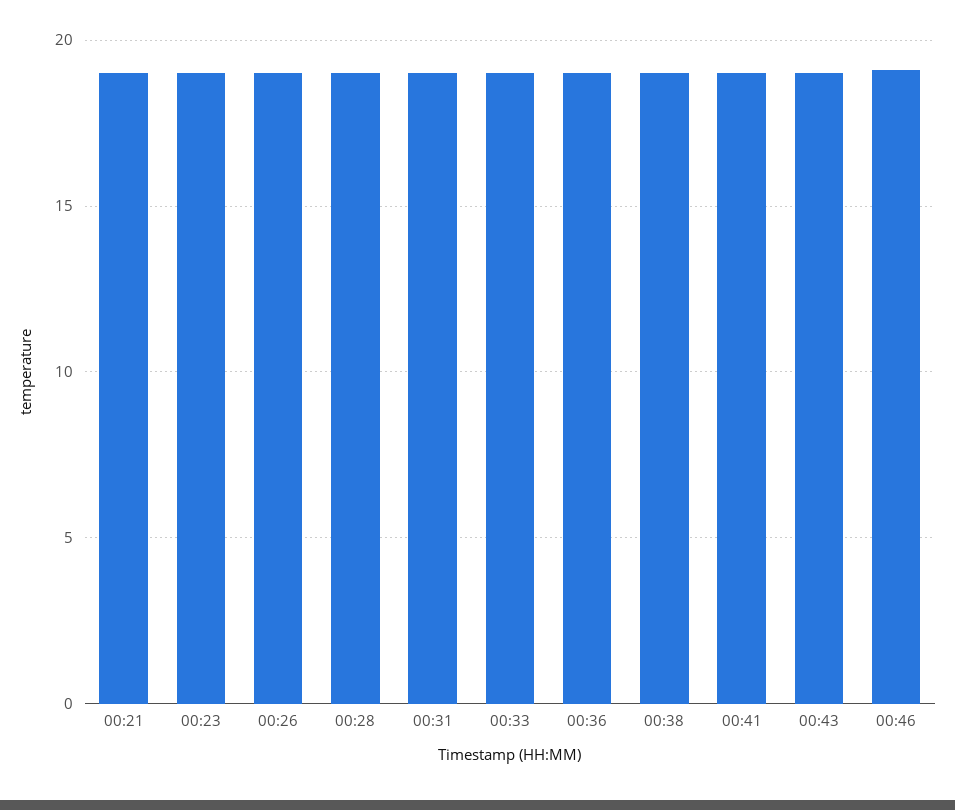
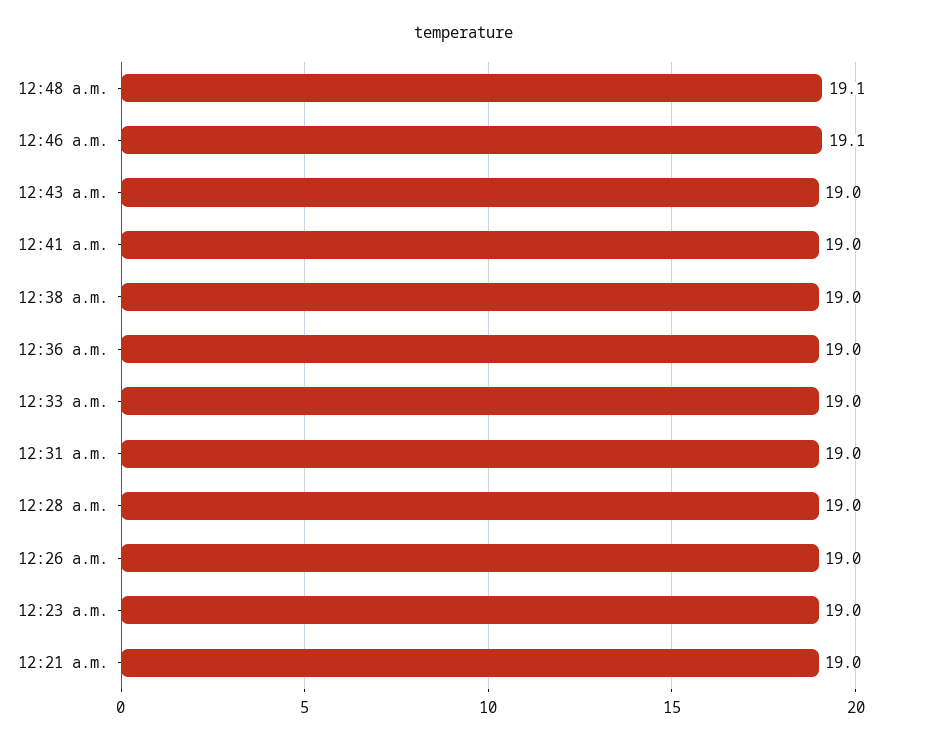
12:48 a.m.: none -> 19.1

